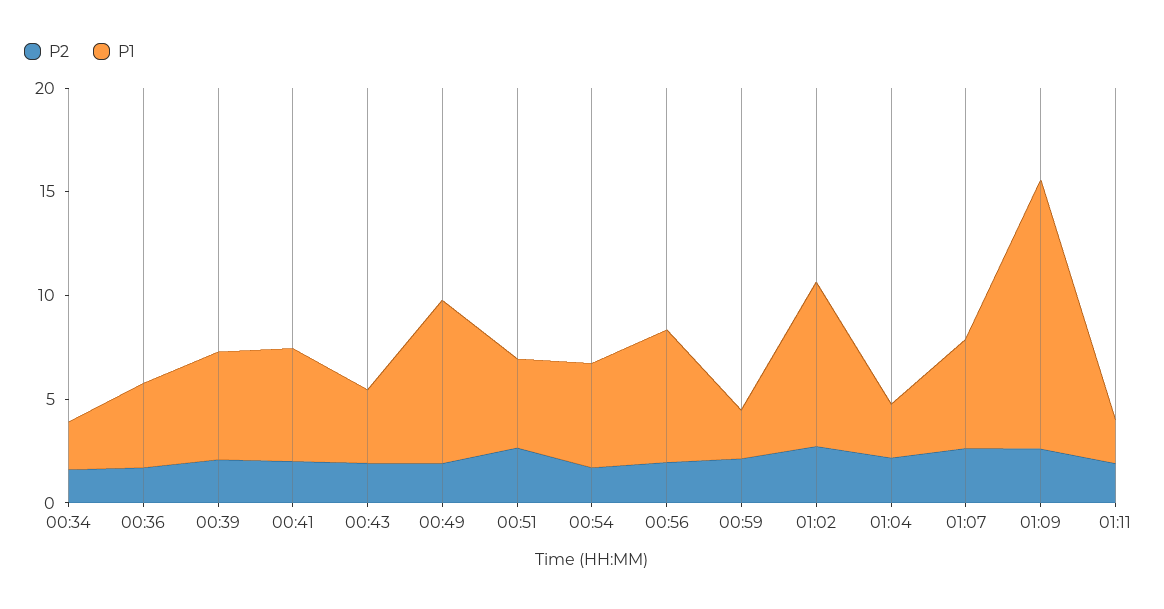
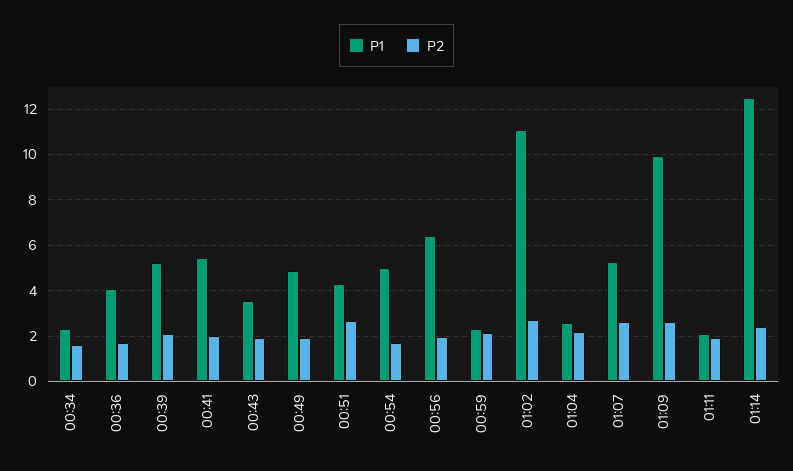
P1, 00:49: 8 -> 5
P1, 01:02: 8 -> 11
P1, 01:09: 13 -> 10
P1, 01:14: none -> 12.5
P2, 01:14: none -> 2.5

